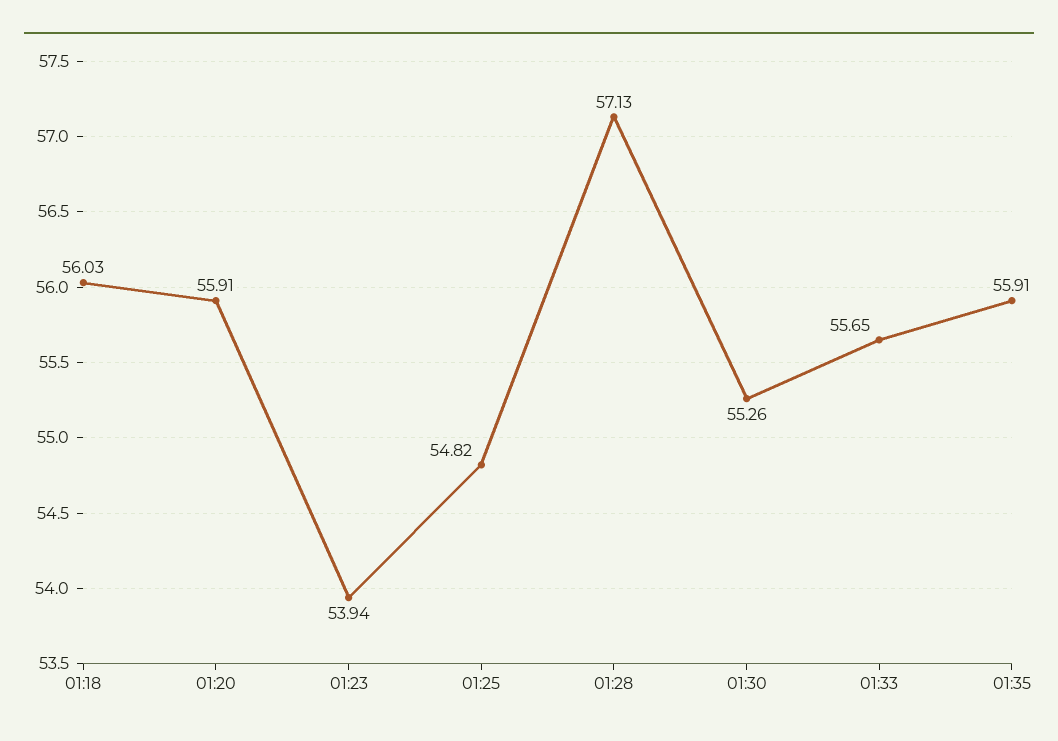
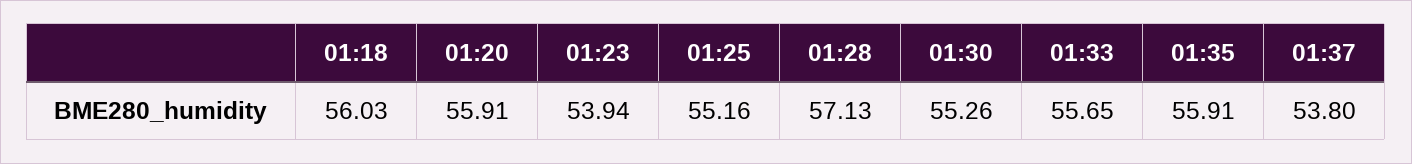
01:25: 54.82 -> 55.16
01:37: none -> 53.8

